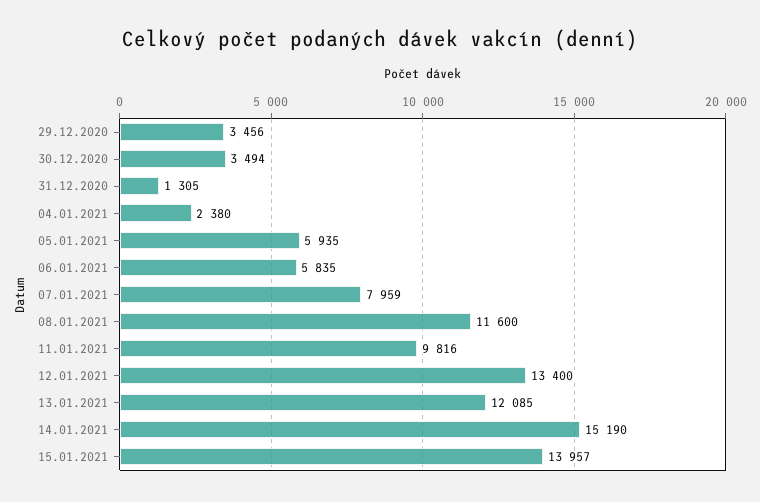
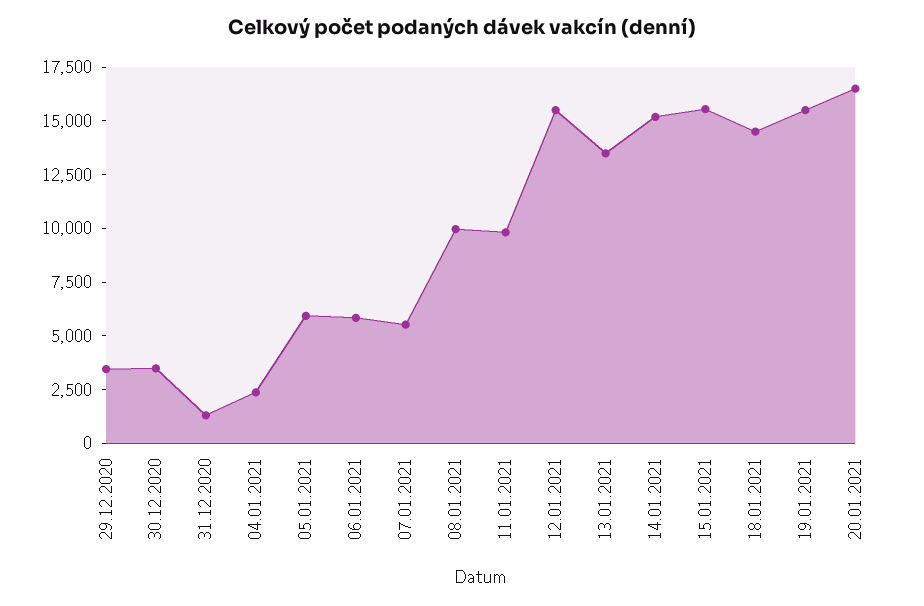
07.01.2021: 7959 -> 5500
08.01.2021: 11600 -> 10000
12.01.2021: 13400 -> 15500
13.01.2021: 12085 -> 13500
15.01.2021: 13957 -> 15500
18.01.2021: none -> 14500
19.01.2021: none -> 15500
20.01.2021: none -> 16500

